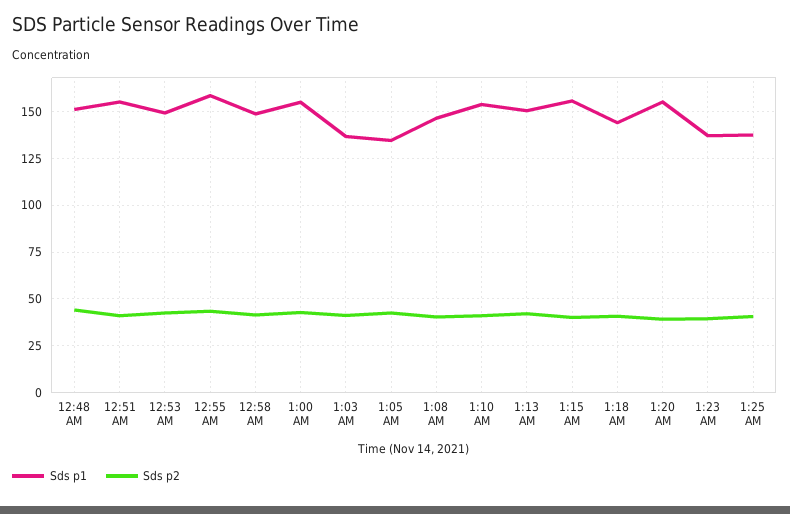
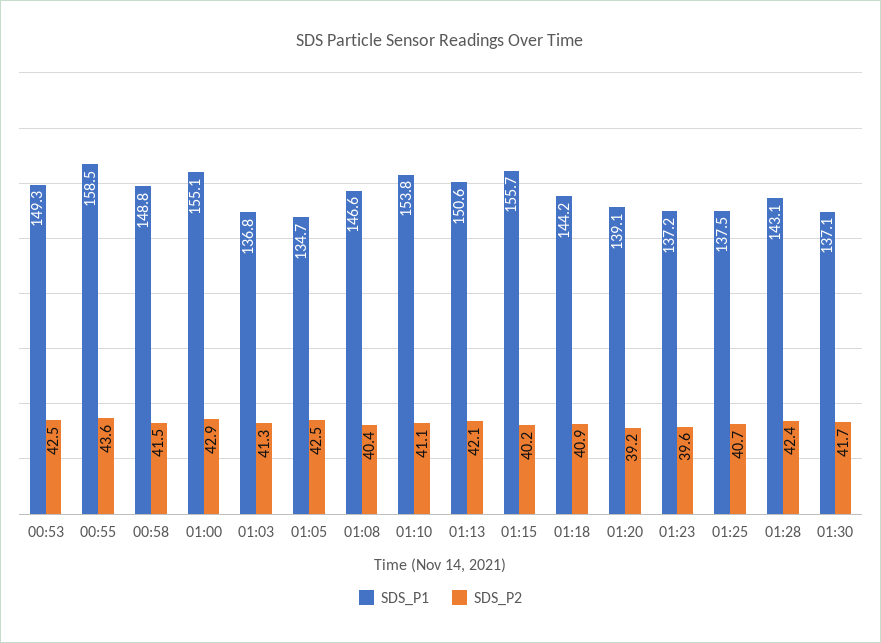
Sds p1, 12:48 AM: 150 -> none
Sds p2, 12:48 AM: 45 -> none
Sds p1, 12:51 AM: 155 -> none
Sds p2, 12:51 AM: 40 -> none
Sds p1, 1:20 AM: 155 -> 139.1
Sds p1, 01:28: none -> 143.1
Sds p2, 01:28: none -> 42.4
Sds p1, 01:30: none -> 137.1
Sds p2, 01:30: none -> 41.7

